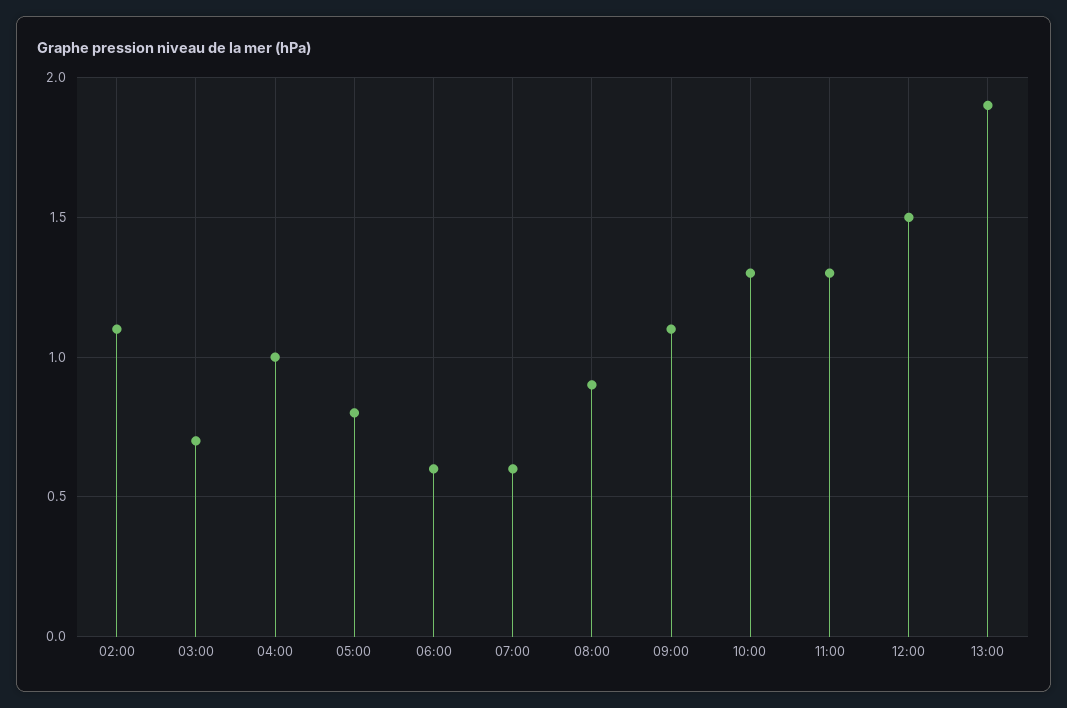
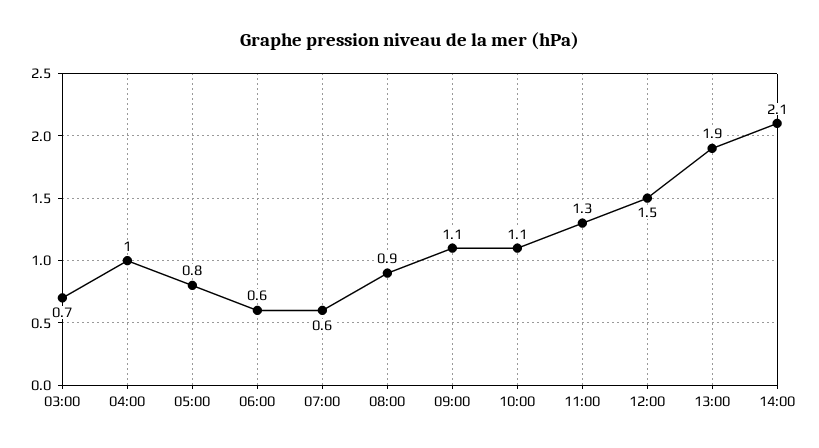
02:00: 1.1 -> none
10:00: 1.3 -> 1.1
14:00: none -> 2.1

